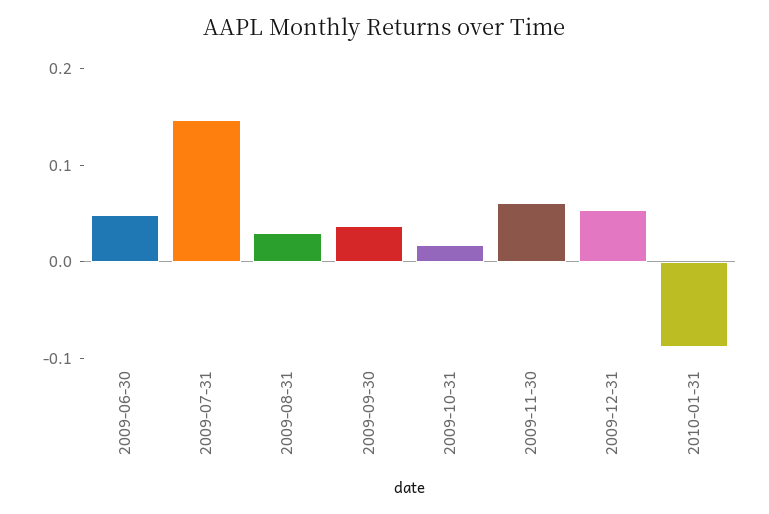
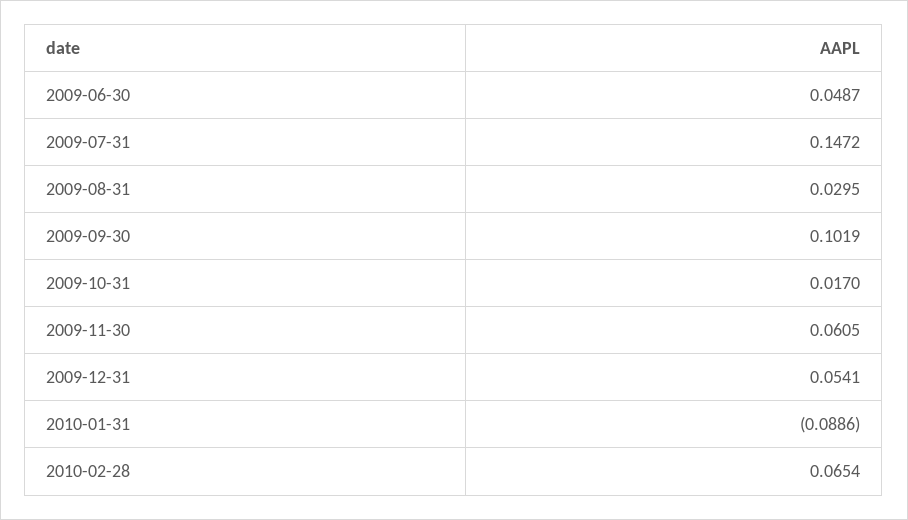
2009-09-30: 0.04 -> 0.1019
2010-02-28: none -> 0.0654

